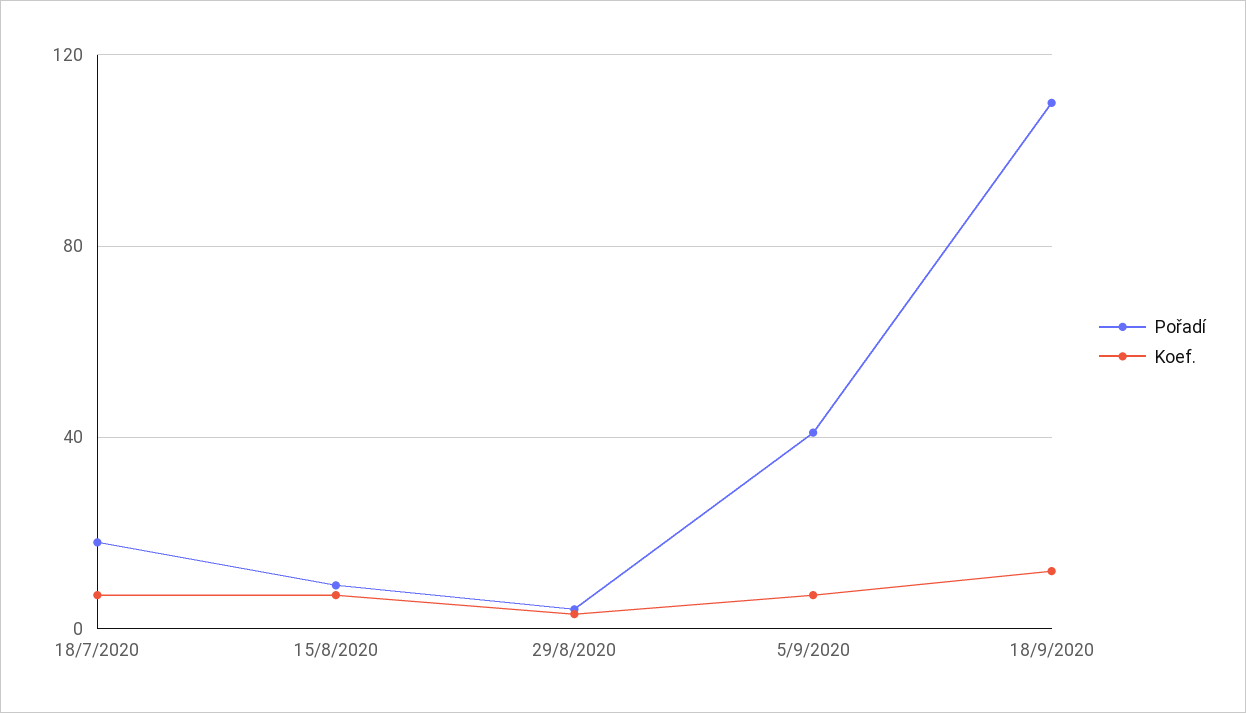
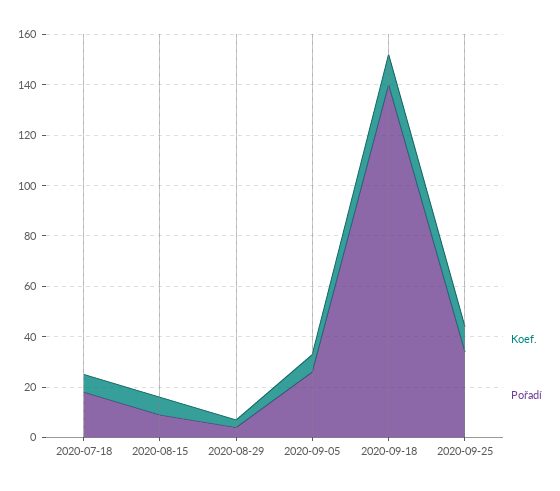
Pořadí, 5/9/2020: 40 -> 25
Pořadí, 18/9/2020: 110 -> 140
Koef., 2020-09-25: none -> 10
Pořadí, 2020-09-25: none -> 35

